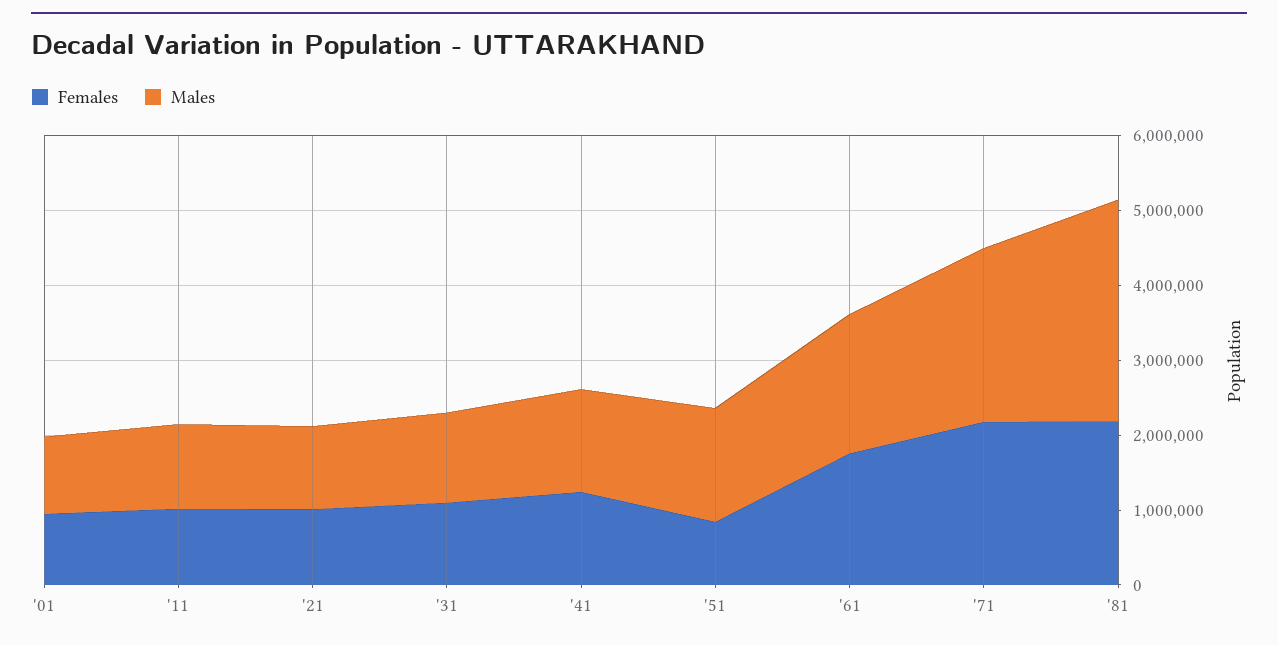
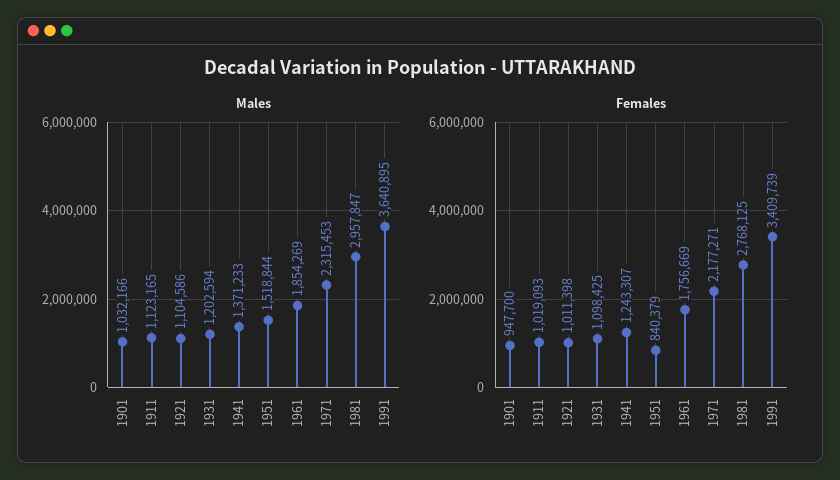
Females, '81: 2200000 -> 2768125
Males, 1991: none -> 3640895
Females, 1991: none -> 3409739

